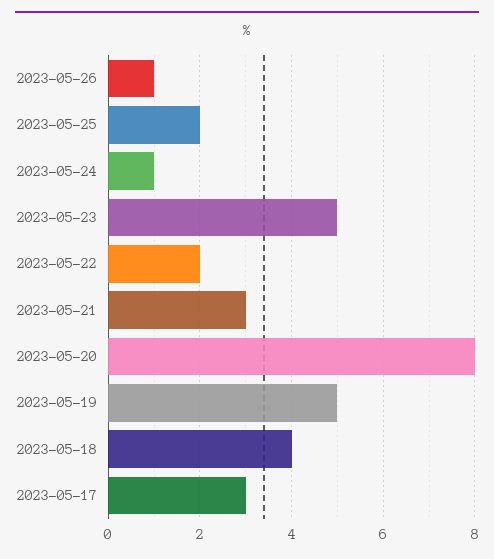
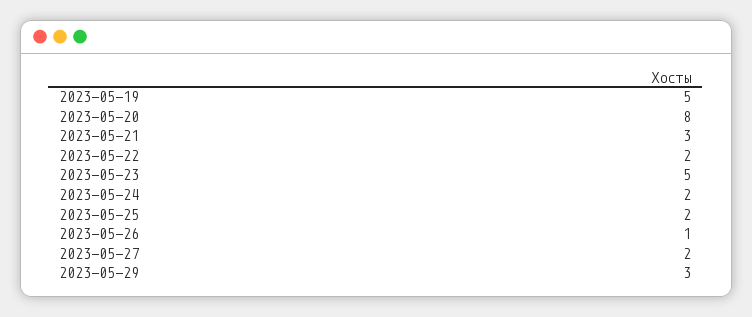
2023-05-24: 1 -> 2
2023-05-18: 4 -> none
2023-05-17: 3 -> none
2023-05-27: none -> 2
2023-05-29: none -> 3

